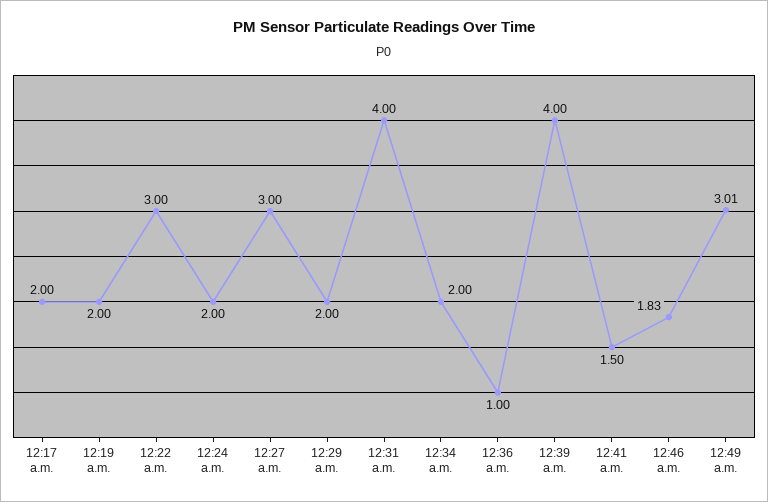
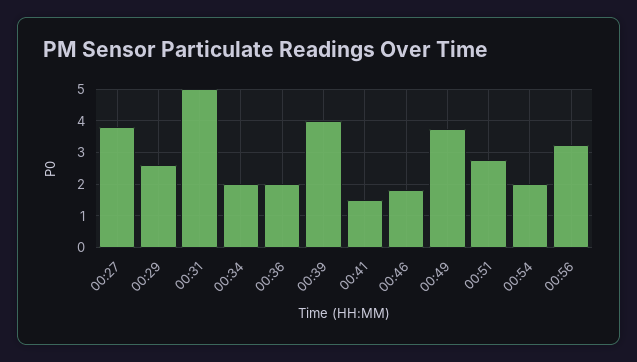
12:17 a.m.: 2 -> none
12:19 a.m.: 2 -> none
12:22 a.m.: 3 -> none
12:24 a.m.: 2 -> none
12:27 a.m.: 3 -> 3.8
12:29 a.m.: 2 -> 2.6
12:31 a.m.: 4 -> 5
12:36 a.m.: 1 -> 2
12:49 a.m.: 3.01 -> 3.8
00:51: none -> 2.8
00:54: none -> 2
00:56: none -> 3.2

